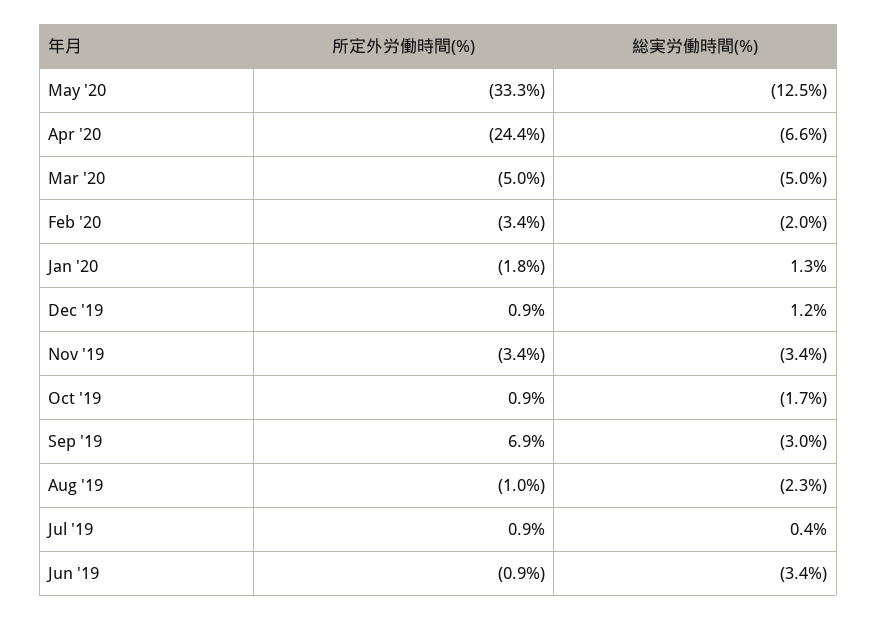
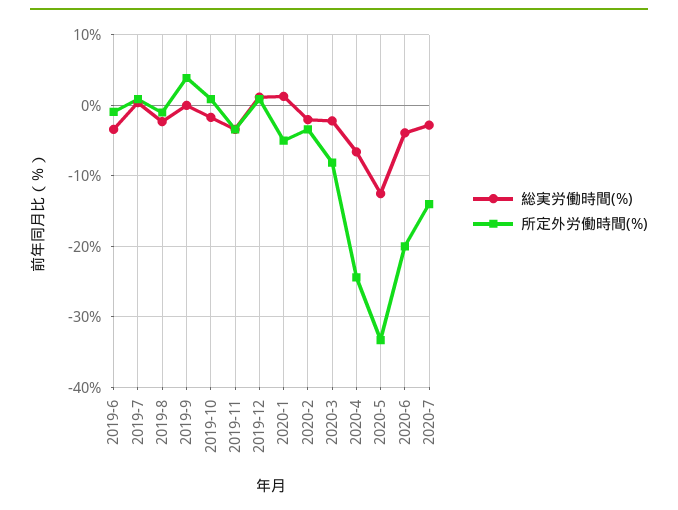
所定外労働時間(%), Mar '20: -5 -> -8
総実労働時間(%), Mar '20: -5 -> -2
所定外労働時間(%), Jan '20: -1.8 -> -5
所定外労働時間(%), Sep '19: 6.9 -> 4
総実労働時間(%), Sep '19: -3 -> 0
総実労働時間(%), 2020-6: none -> -4
所定外労働時間(%), 2020-6: none -> -20
総実労働時間(%), 2020-7: none -> -3
所定外労働時間(%), 2020-7: none -> -14

